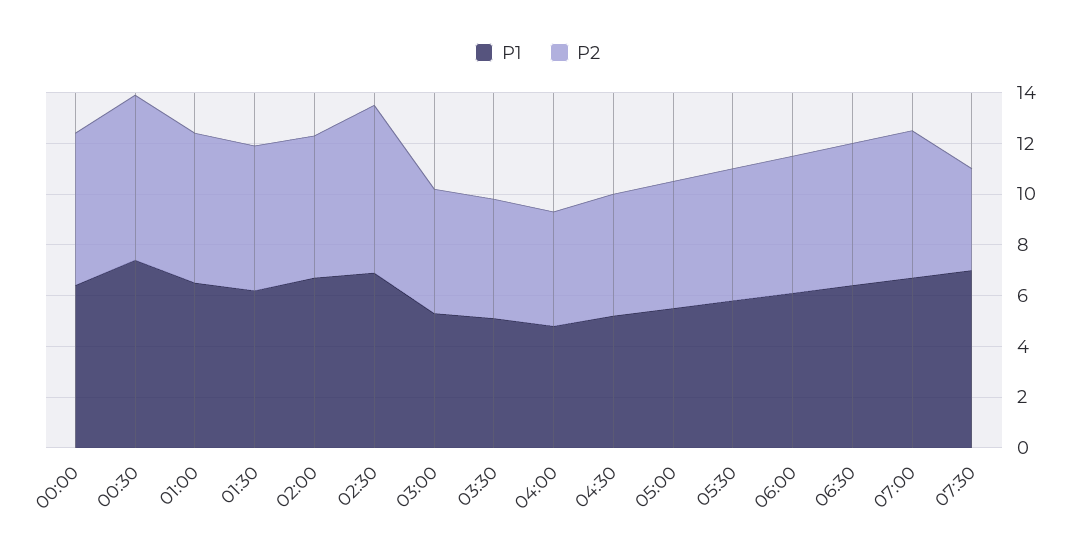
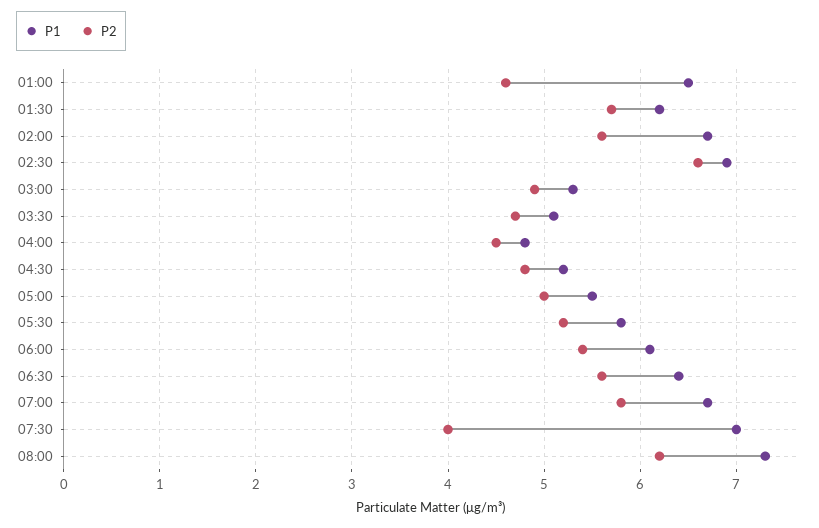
P1, 00:00: 6.5 -> none
P2, 00:00: 6 -> none
P1, 00:30: 7.5 -> none
P2, 00:30: 6.5 -> none
P2, 01:00: 6 -> 4.6
P1, 08:00: none -> 7.3
P2, 08:00: none -> 6.2

